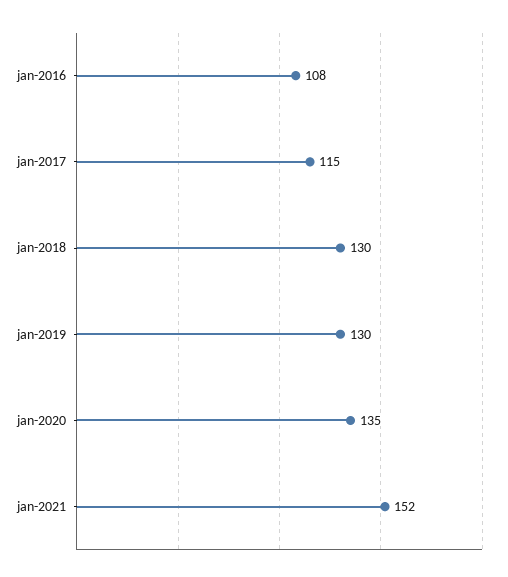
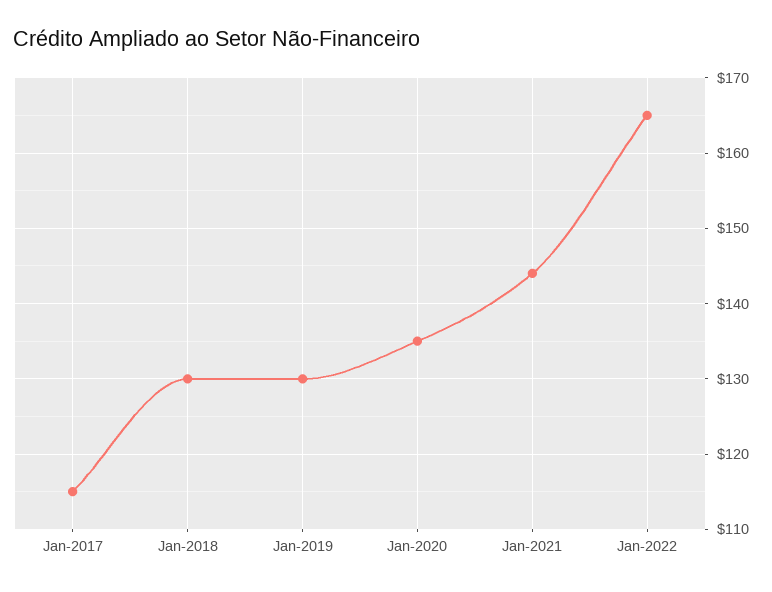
jan-2016: 108 -> none
jan-2021: 152 -> 144
Jan-2022: none -> 165

